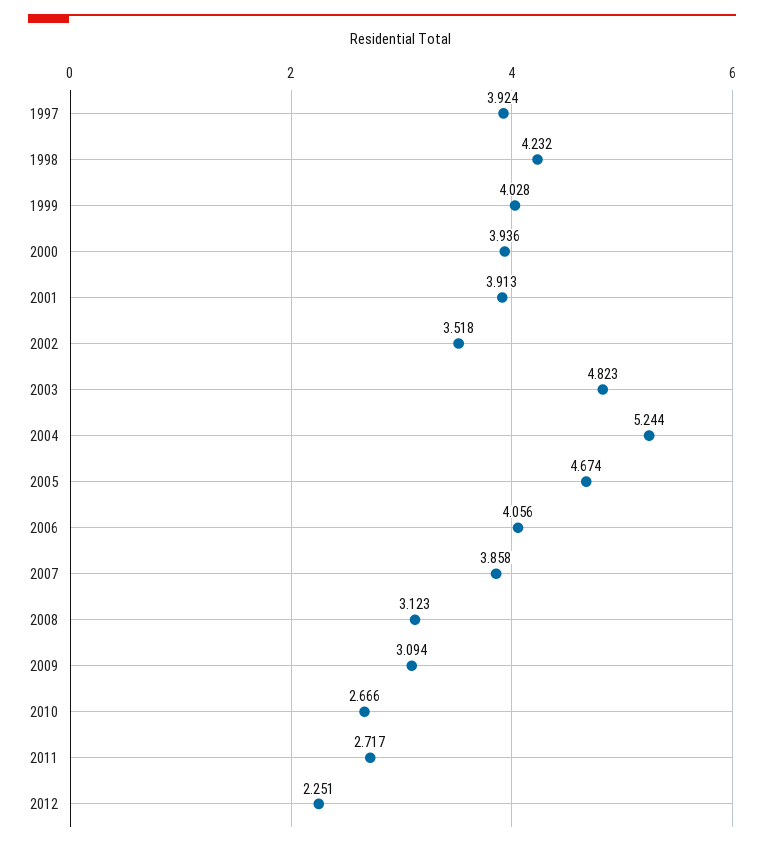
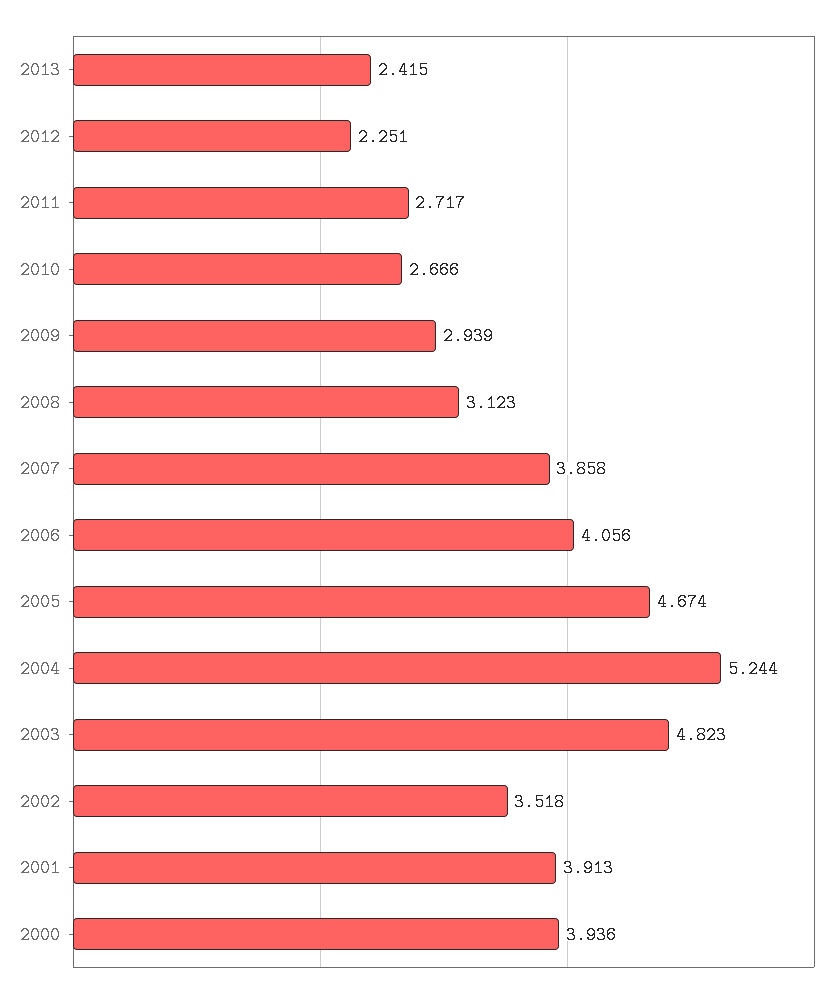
1997: 3.924 -> none
1998: 4.232 -> none
1999: 4.028 -> none
2009: 3.094 -> 2.939
2013: none -> 2.415

